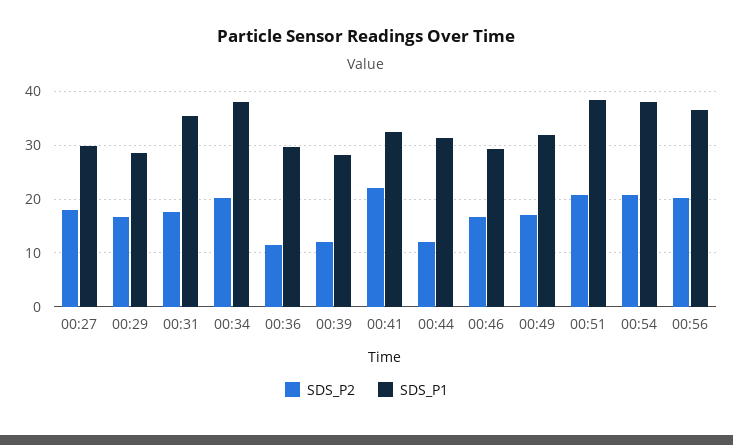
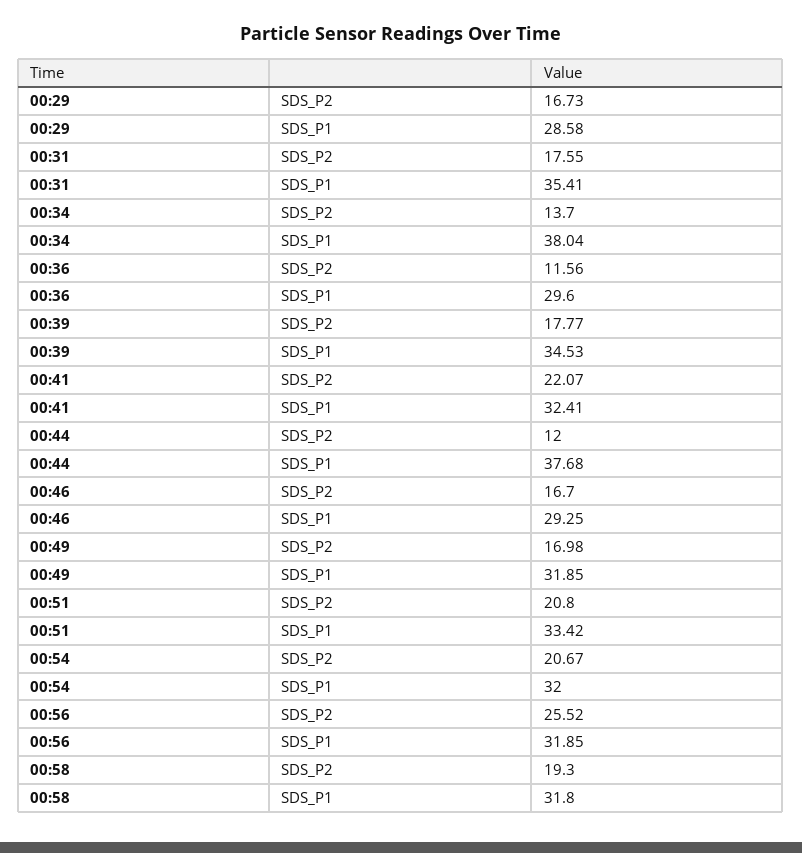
SDS_P2, 00:27: 18 -> none
SDS_P1, 00:27: 30 -> none
SDS_P2, 00:34: 20 -> 13.7
SDS_P2, 00:39: 12 -> 17.77
SDS_P1, 00:39: 28 -> 34.53
SDS_P1, 00:44: 32 -> 37.68
SDS_P1, 00:51: 38 -> 33.42
SDS_P1, 00:54: 38 -> 32
SDS_P2, 00:56: 20 -> 25.52
SDS_P1, 00:56: 36 -> 31.85
SDS_P2, 00:58: none -> 19.3
SDS_P1, 00:58: none -> 31.8

